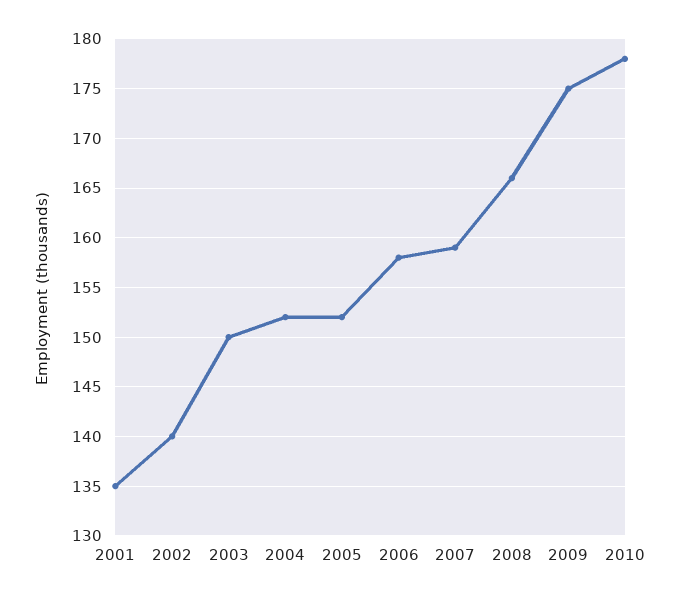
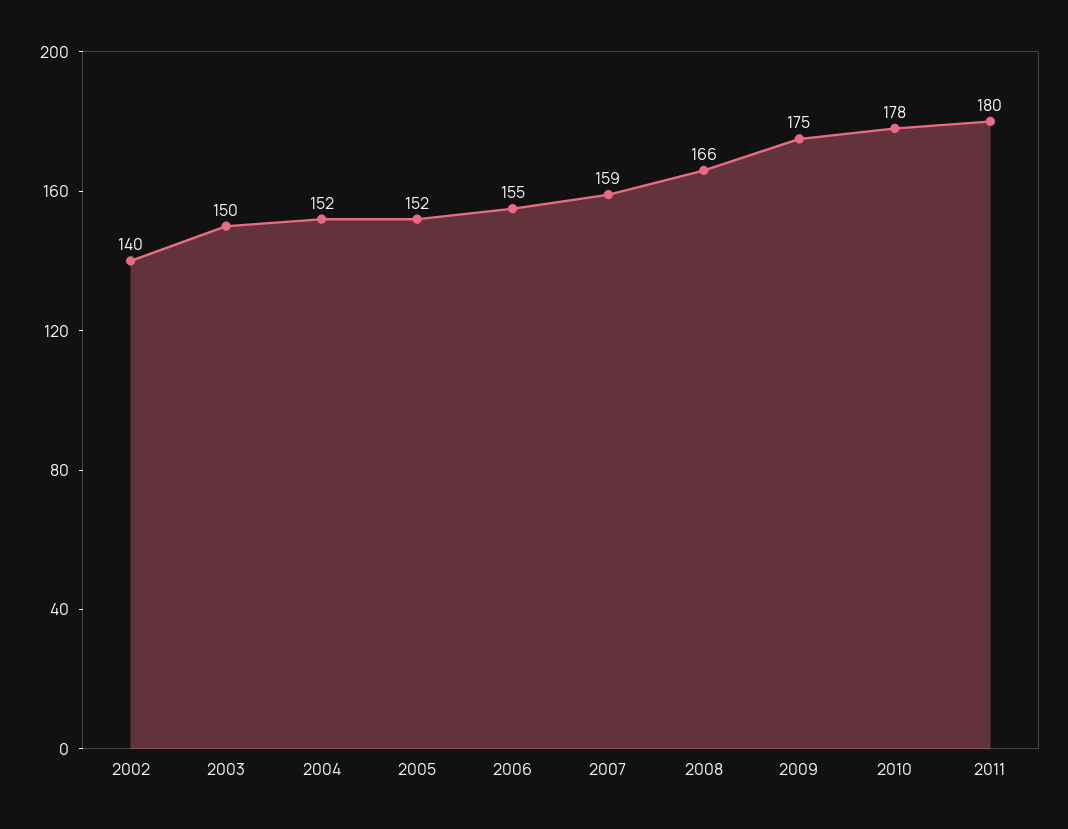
2001: 135 -> none
2006: 158 -> 155
2011: none -> 180

